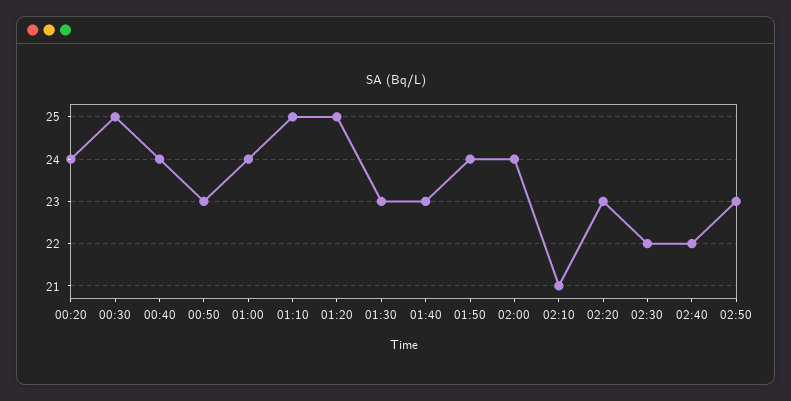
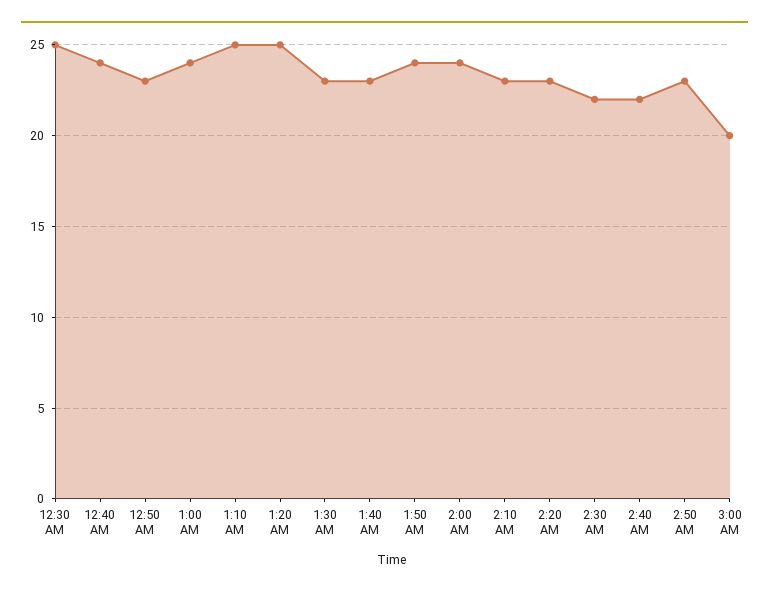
00:20: 24 -> none
02:10: 21 -> 23
3:00 AM: none -> 20

